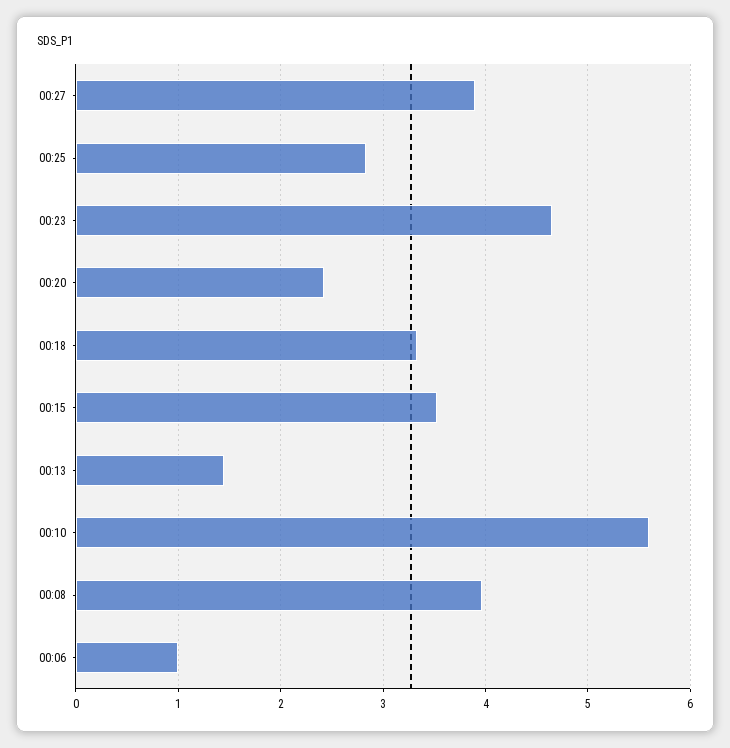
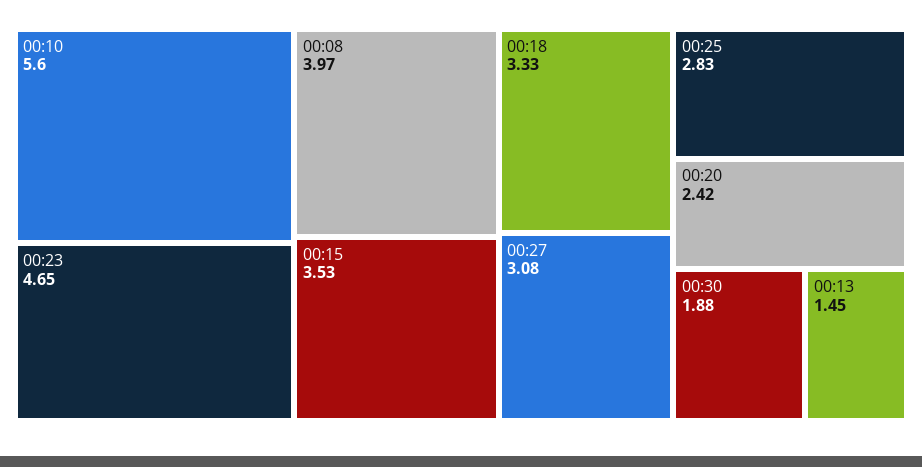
00:27: 3.9 -> 3.08
00:06: 1 -> none
00:30: none -> 1.88

